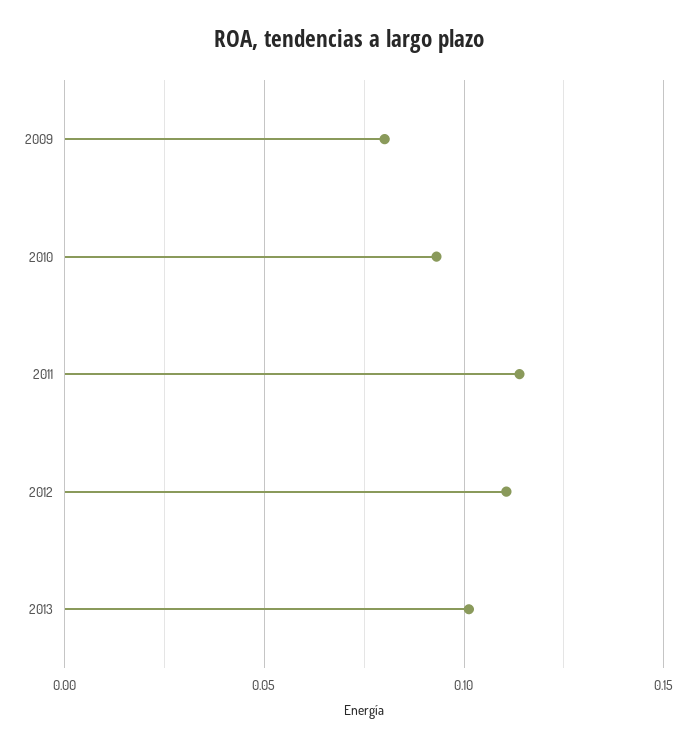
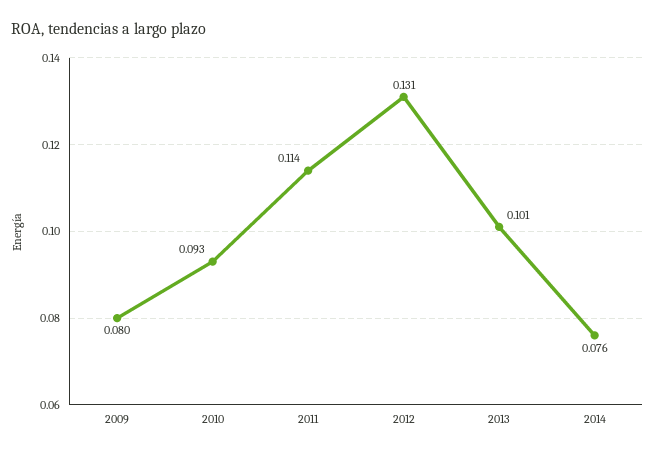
2012: 0.11 -> 0.131
2014: none -> 0.076

